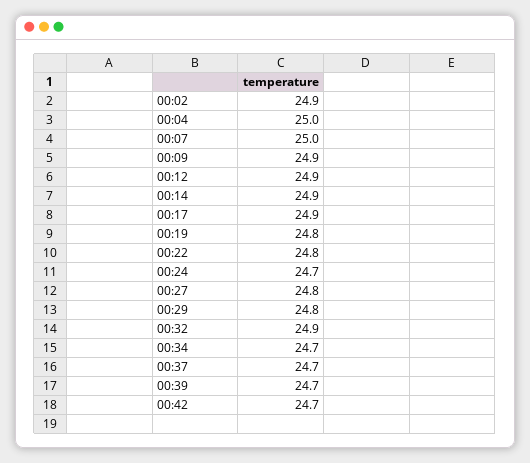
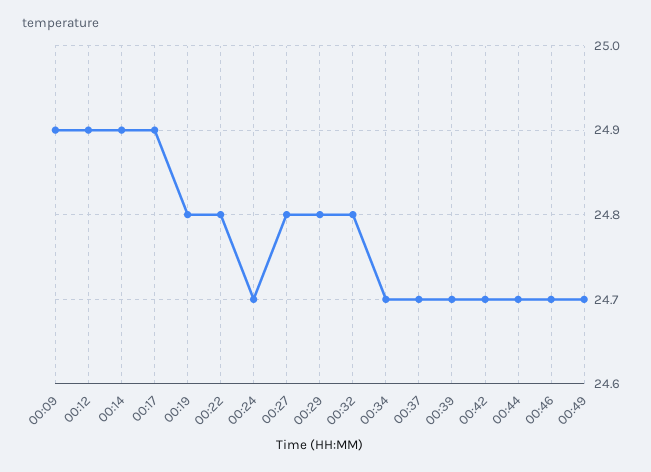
00:02: 24.9 -> none
00:04: 25 -> none
00:07: 25 -> none
00:32: 24.9 -> 24.8
00:44: none -> 24.7
00:46: none -> 24.7
00:49: none -> 24.7

